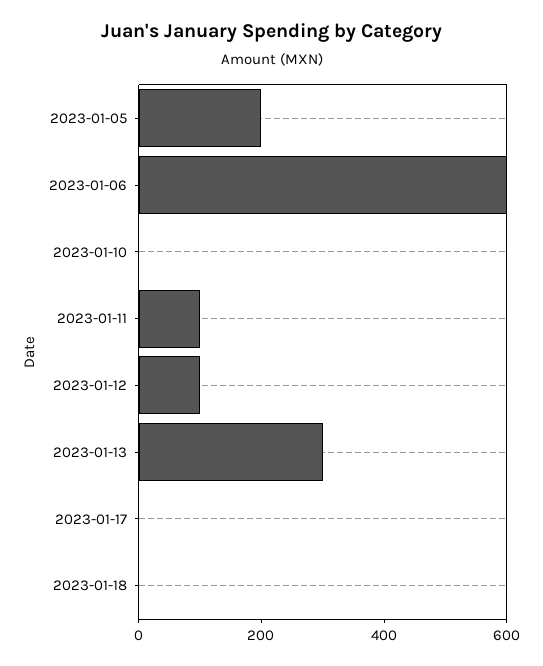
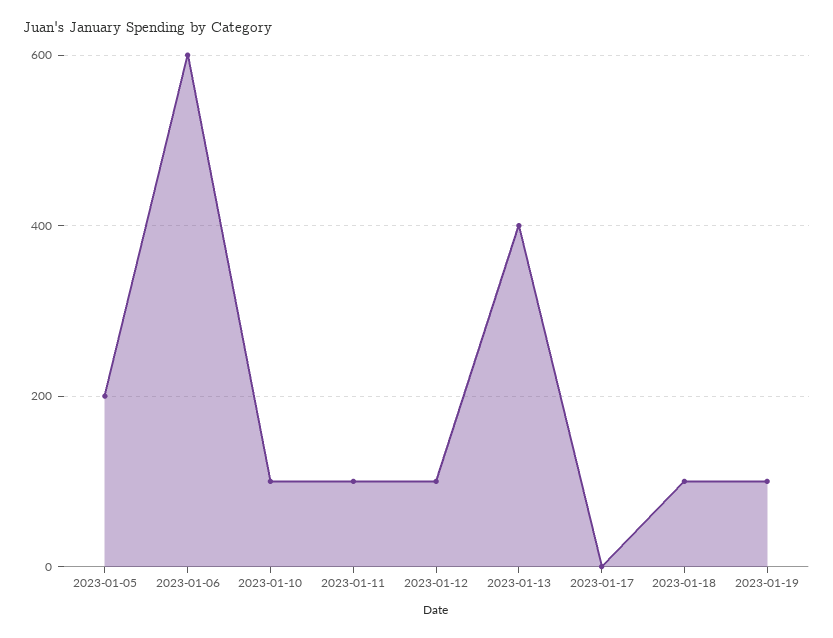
2023-01-10: 0 -> 100
2023-01-13: 300 -> 400
2023-01-18: 0 -> 100
2023-01-19: none -> 100

